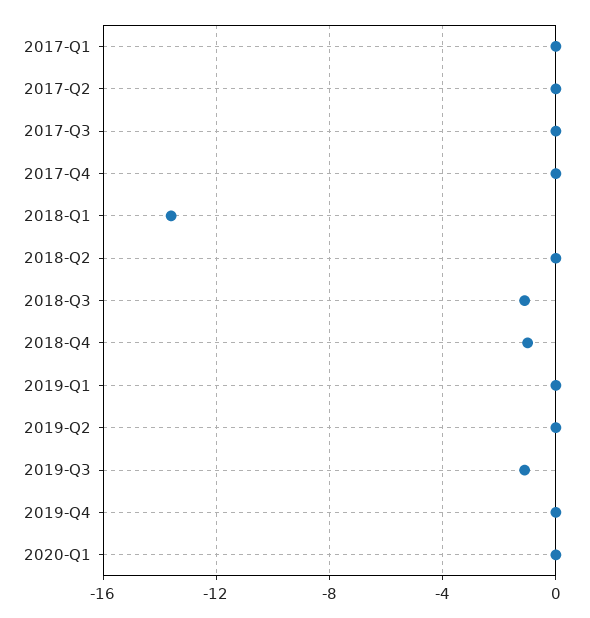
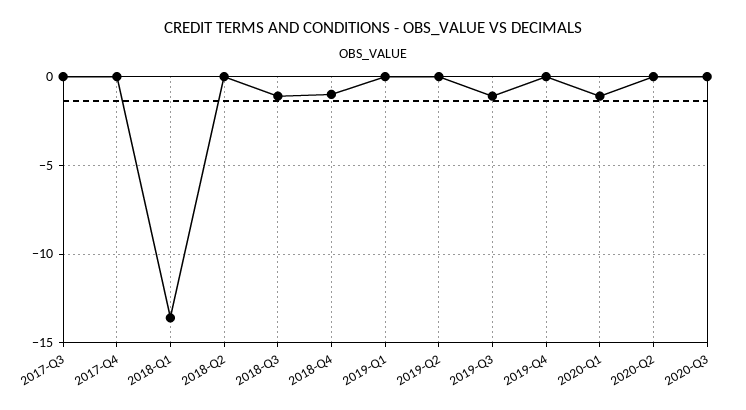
2017-Q1: 0 -> none
2017-Q2: 0 -> none
2020-Q1: 0 -> -1
2020-Q2: none -> 0
2020-Q3: none -> 0

